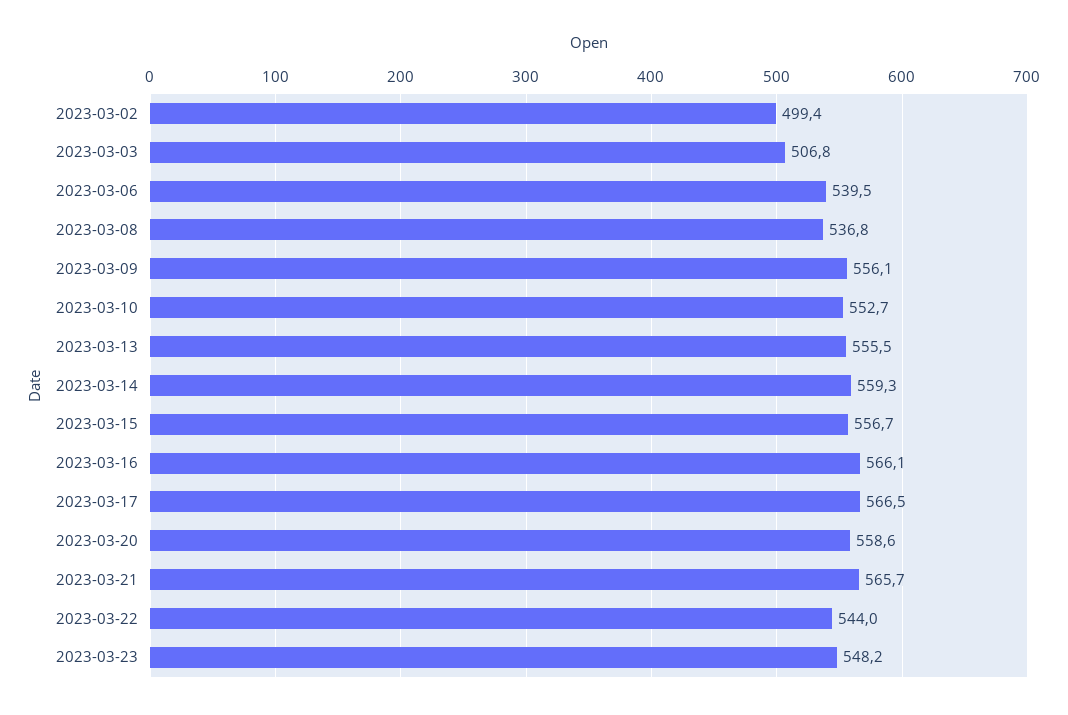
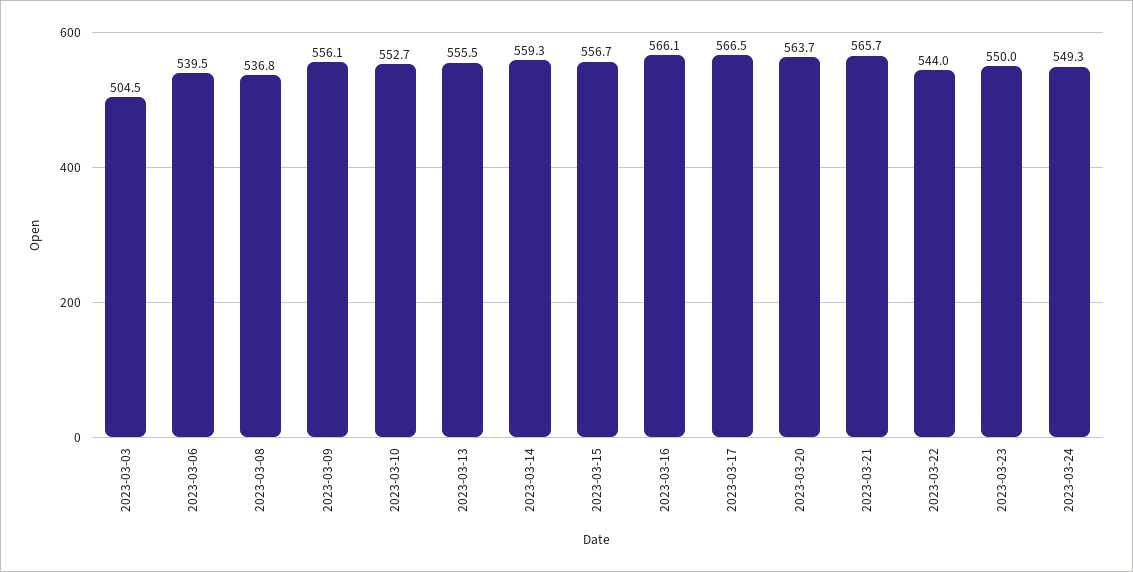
2023-03-02: 499.4 -> none
2023-03-03: 506.8 -> 504.5
2023-03-20: 558.6 -> 563.7
2023-03-23: 548.2 -> 550
2023-03-24: none -> 549.3

